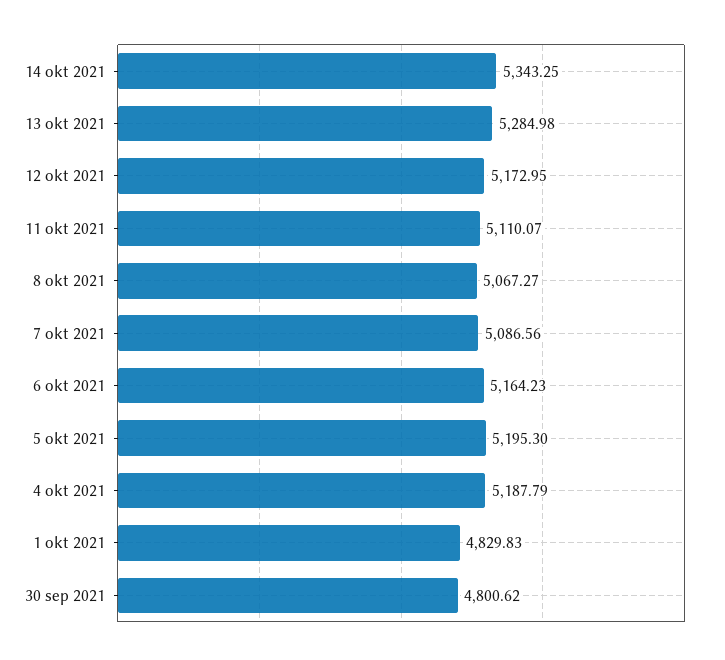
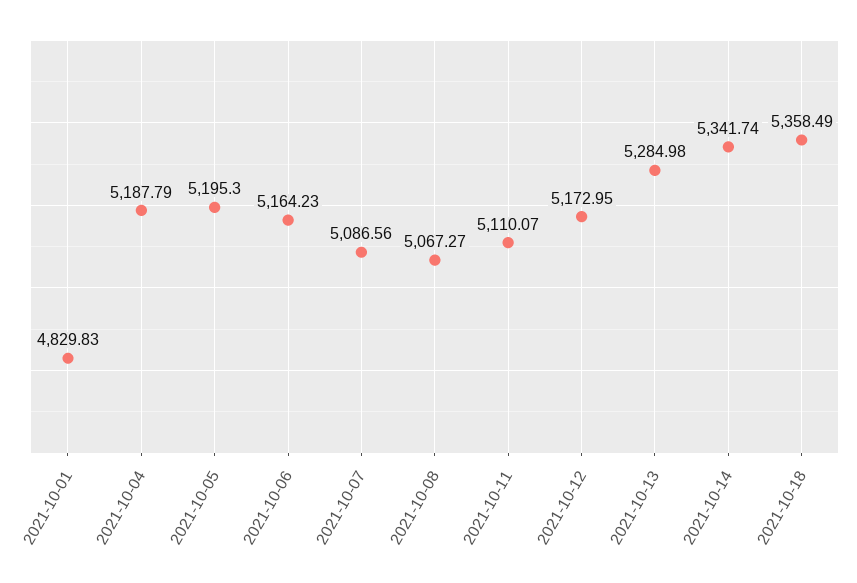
14 okt 2021: 5343.25 -> 5341.74
30 sep 2021: 4800.62 -> none
2021-10-18: none -> 5358.49

